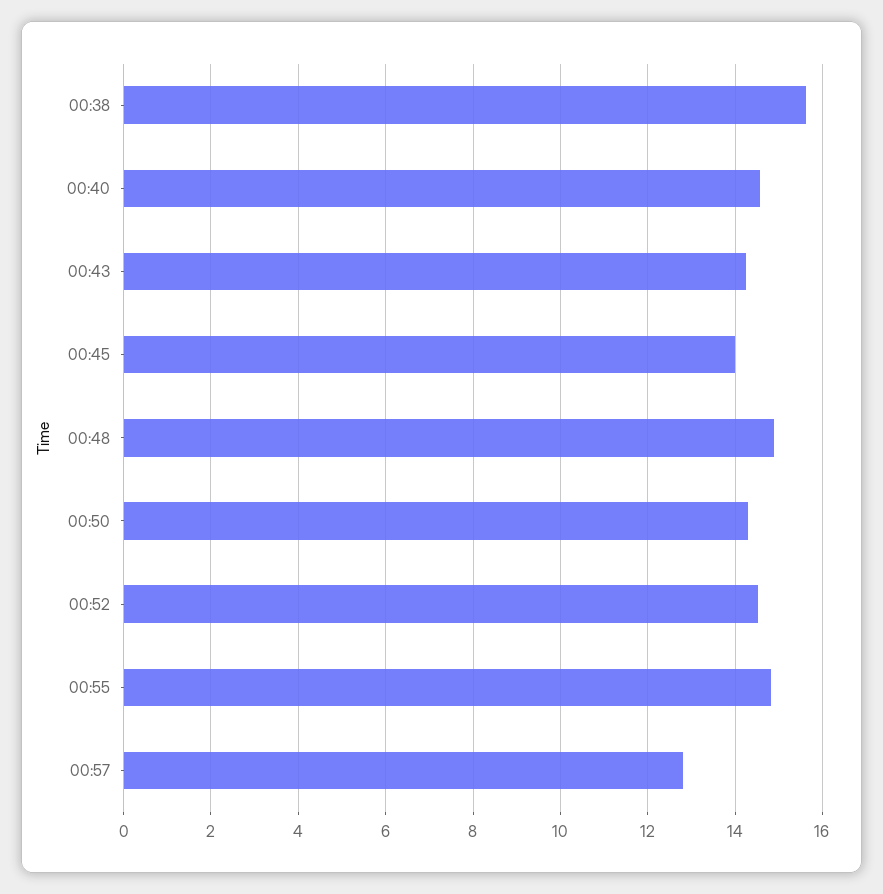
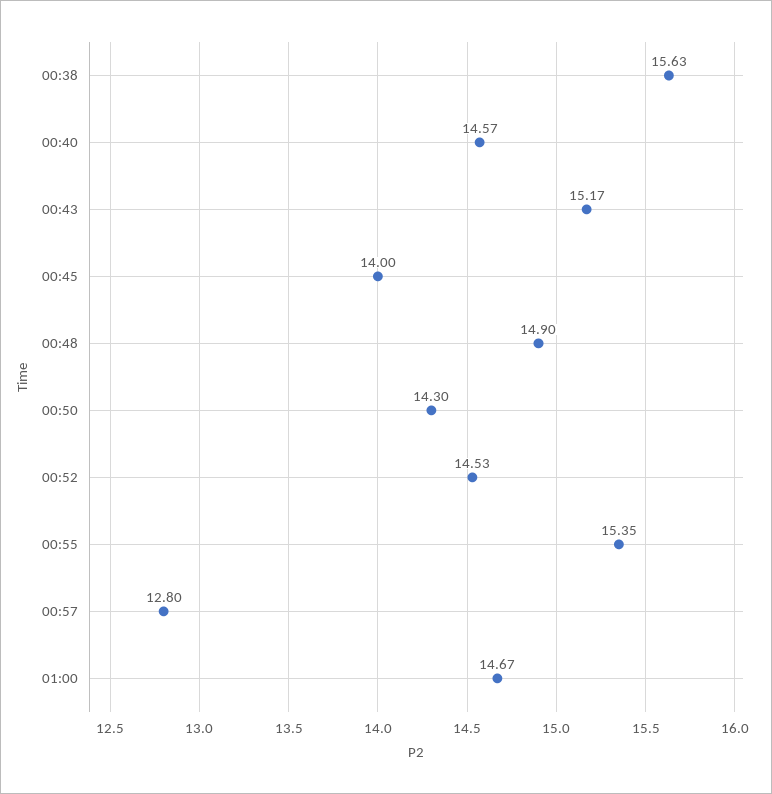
00:43: 14.2 -> 15.17
00:55: 14.8 -> 15.35
01:00: none -> 14.67

